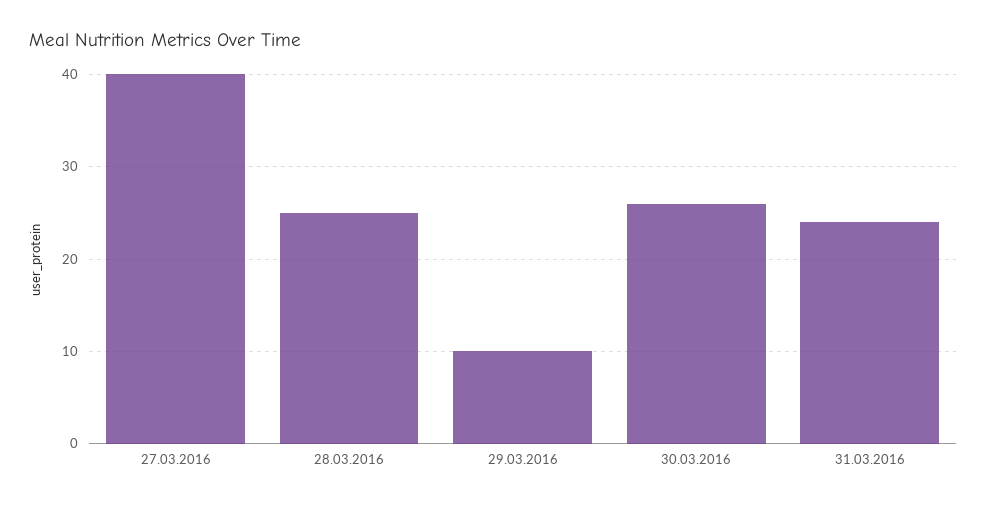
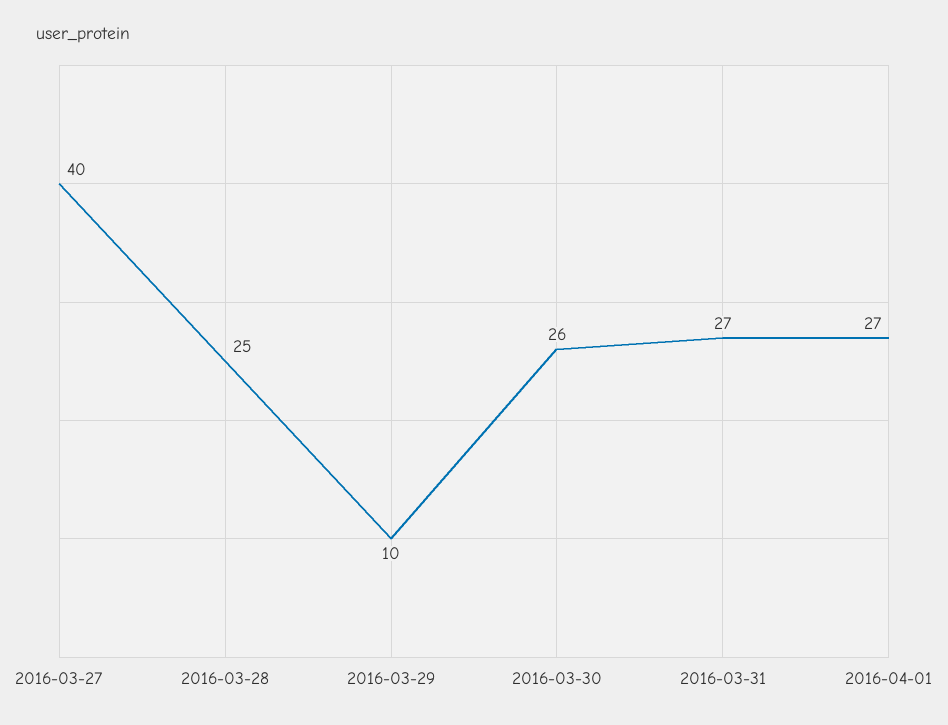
31.03.2016: 24 -> 27
2016-04-01: none -> 27

